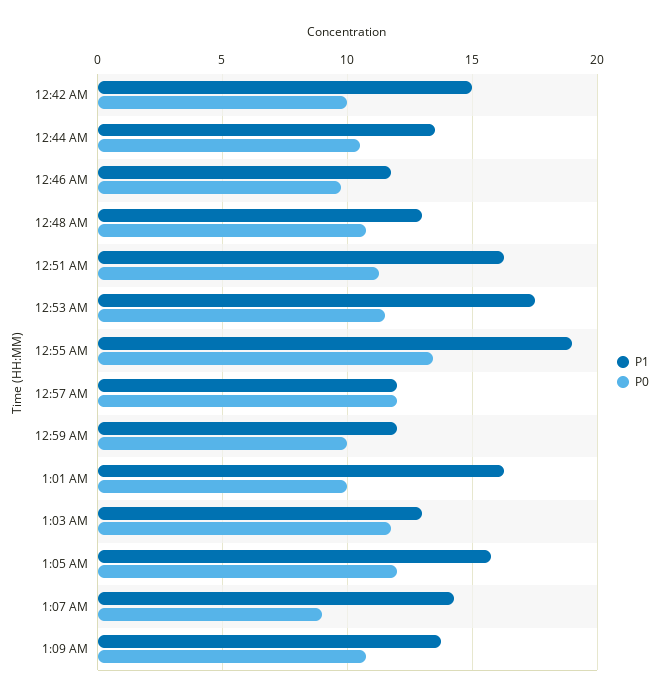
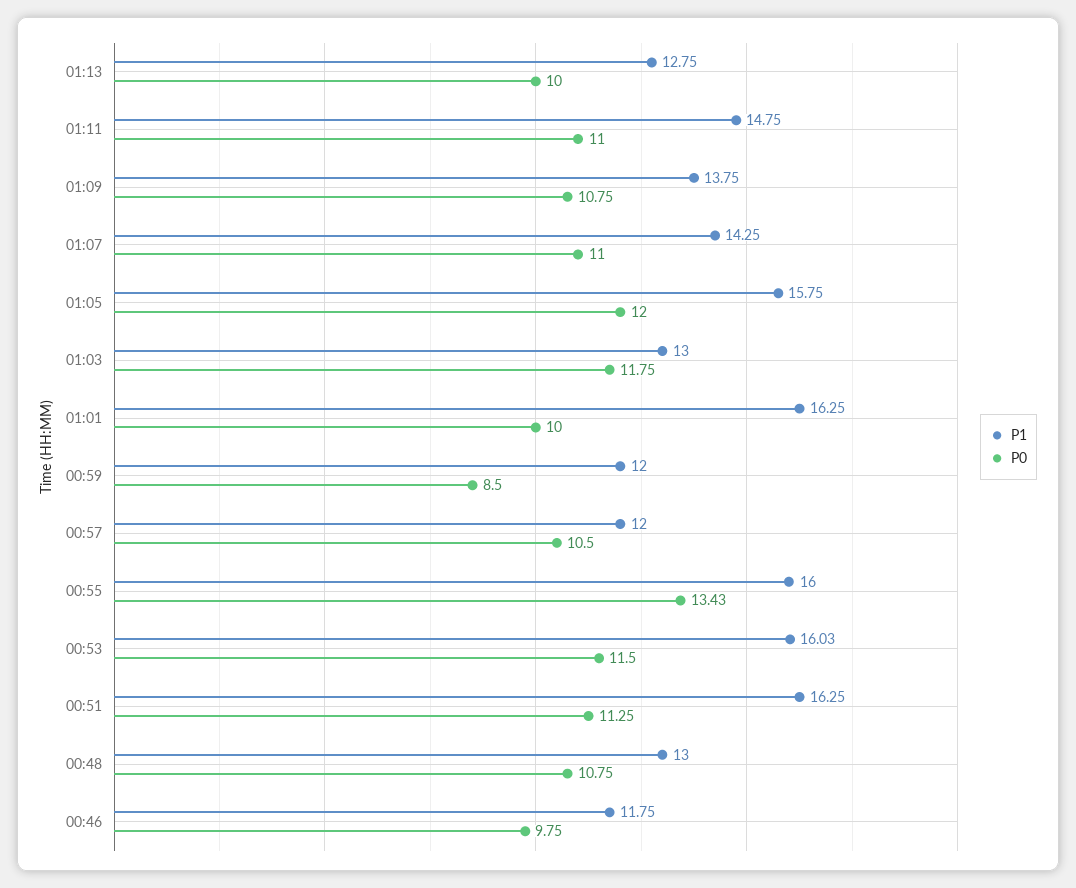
P1, 12:42 AM: 15 -> none
P0, 12:42 AM: 10 -> none
P1, 12:44 AM: 13.5 -> none
P0, 12:44 AM: 10.5 -> none
P1, 12:53 AM: 17.5 -> 16.03
P1, 12:55 AM: 19 -> 16
P0, 12:57 AM: 12 -> 10.5
P0, 12:59 AM: 10 -> 8.5
P0, 1:07 AM: 9 -> 11
P1, 01:13: none -> 12.75
P0, 01:13: none -> 10
P1, 01:11: none -> 14.75
P0, 01:11: none -> 11

